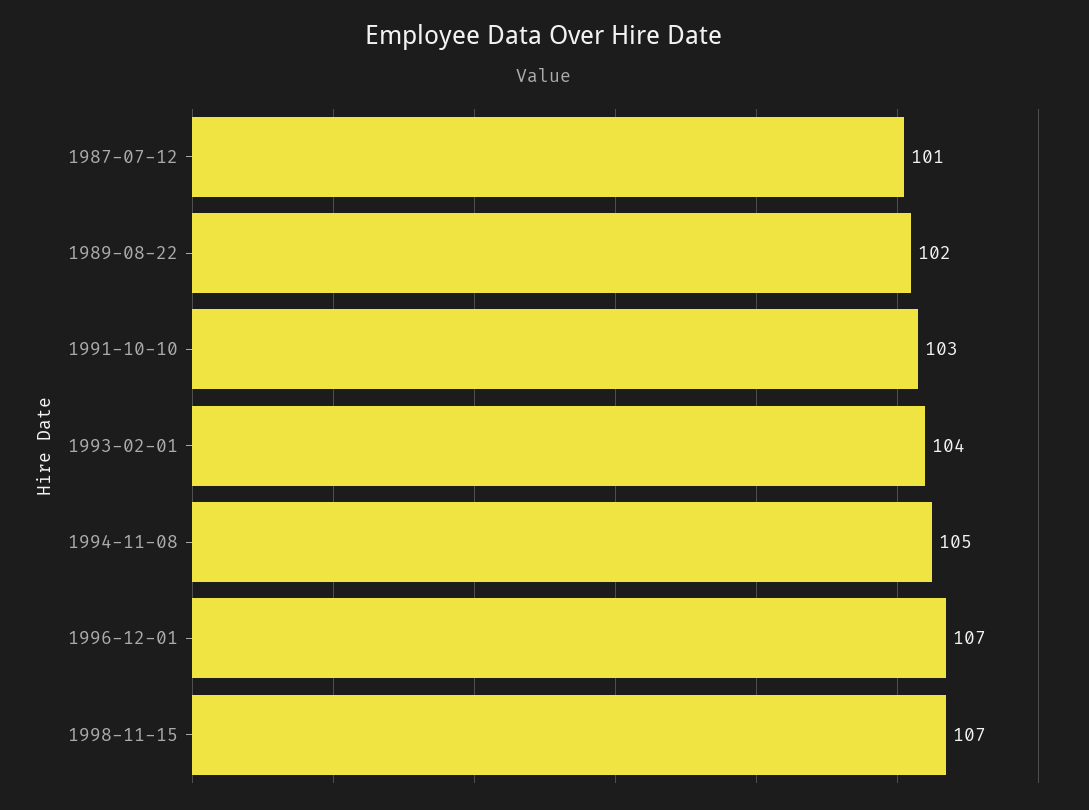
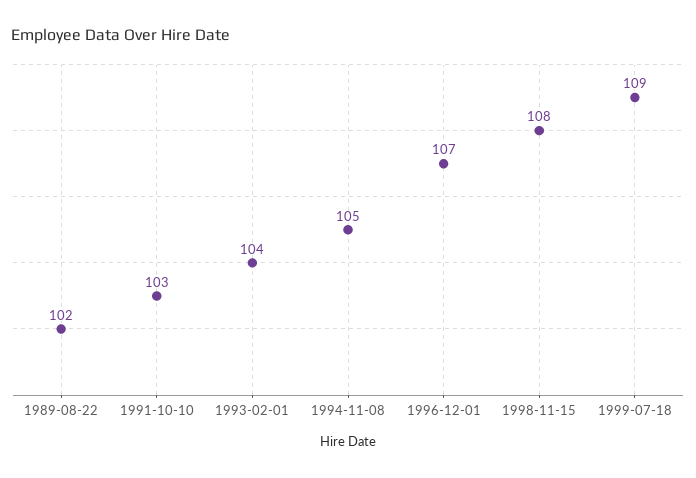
1987-07-12: 101 -> none
1998-11-15: 107 -> 108
1999-07-18: none -> 109

